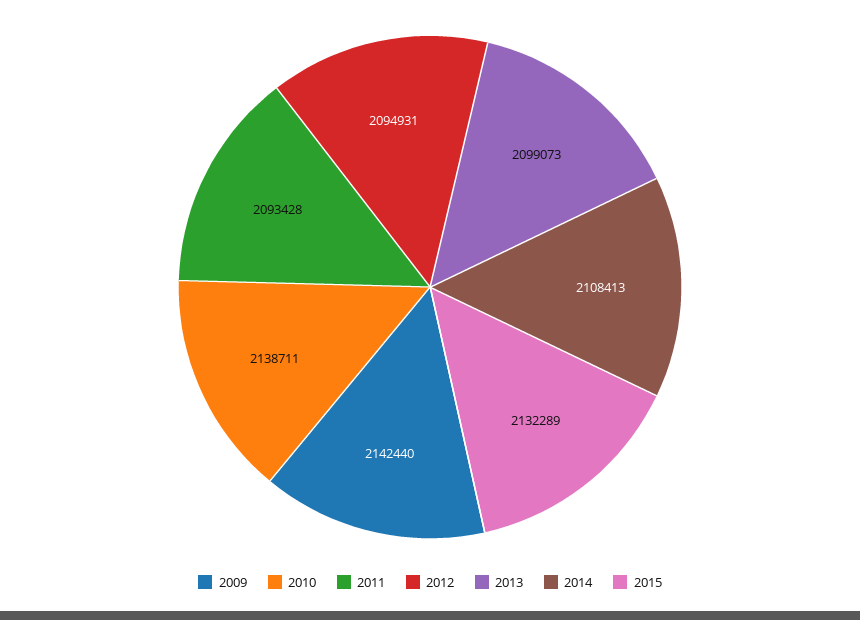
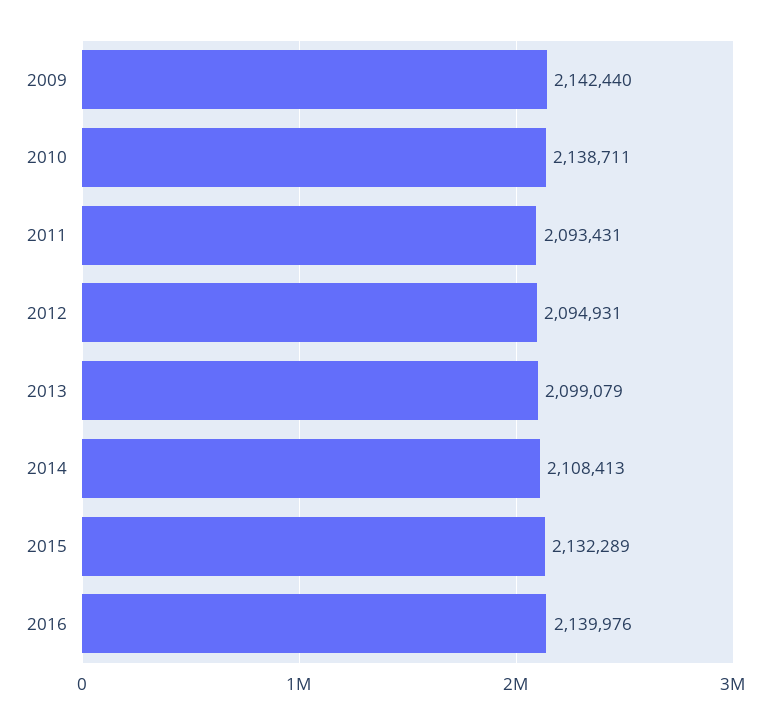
2011: 2093428 -> 2093431
2013: 2099073 -> 2099079
2016: none -> 2139976

